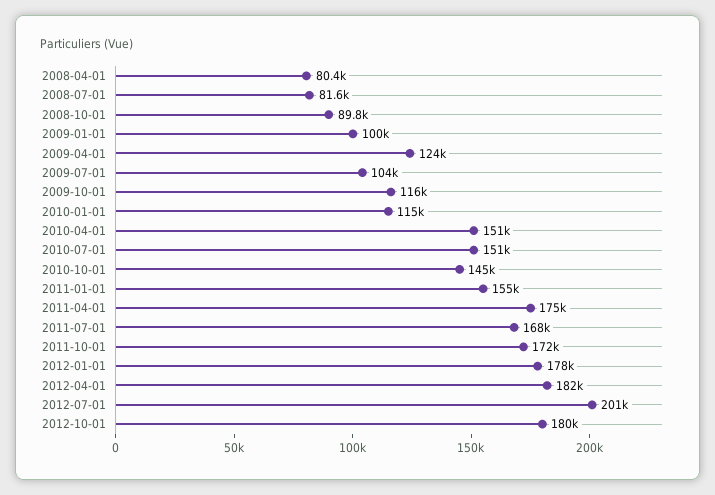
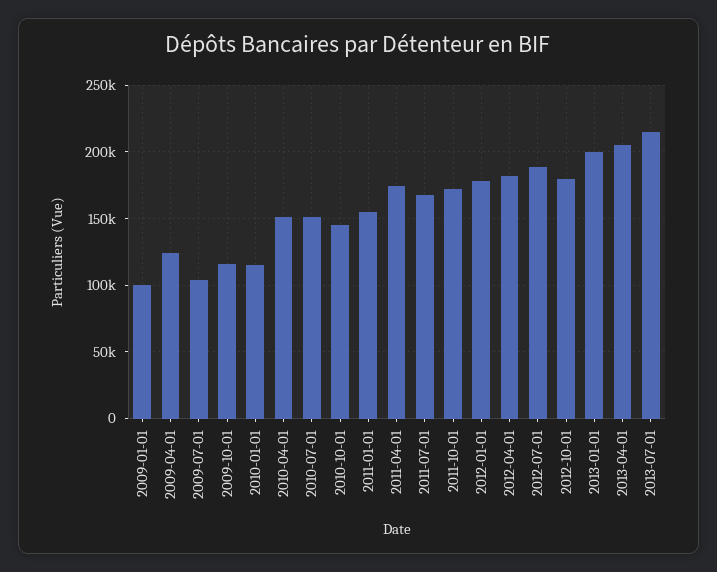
2008-04-01: 80400 -> none
2008-07-01: 81600 -> none
2008-10-01: 89800 -> none
2012-07-01: 201000 -> 190000
2013-01-01: none -> 200000
2013-04-01: none -> 205000
2013-07-01: none -> 215000

